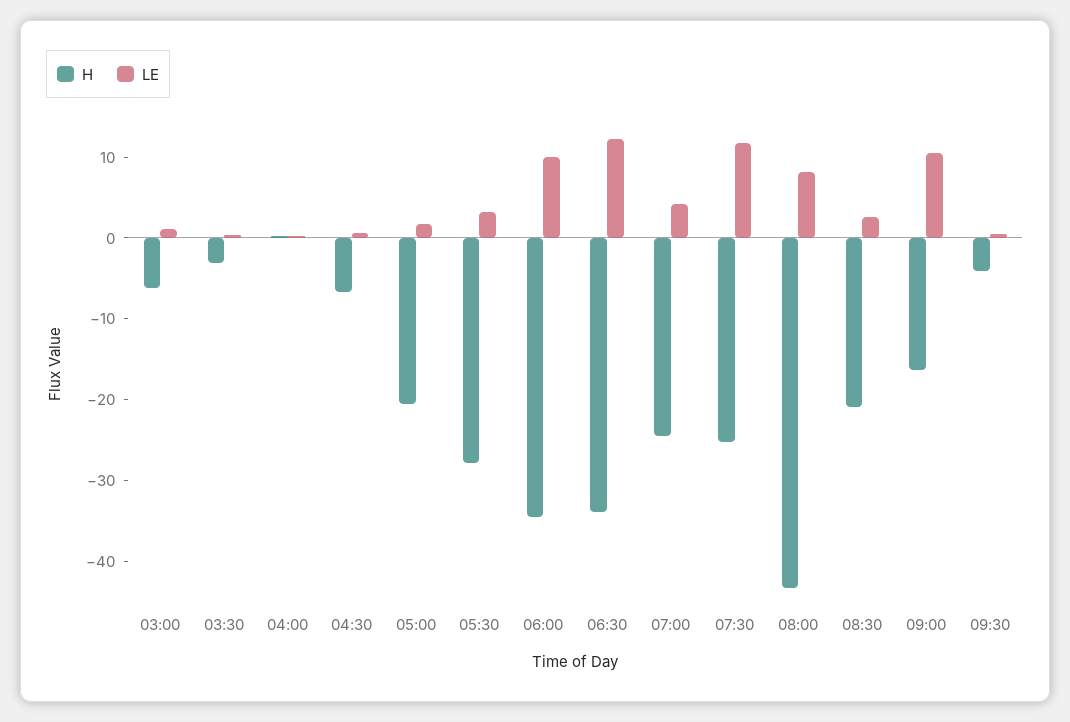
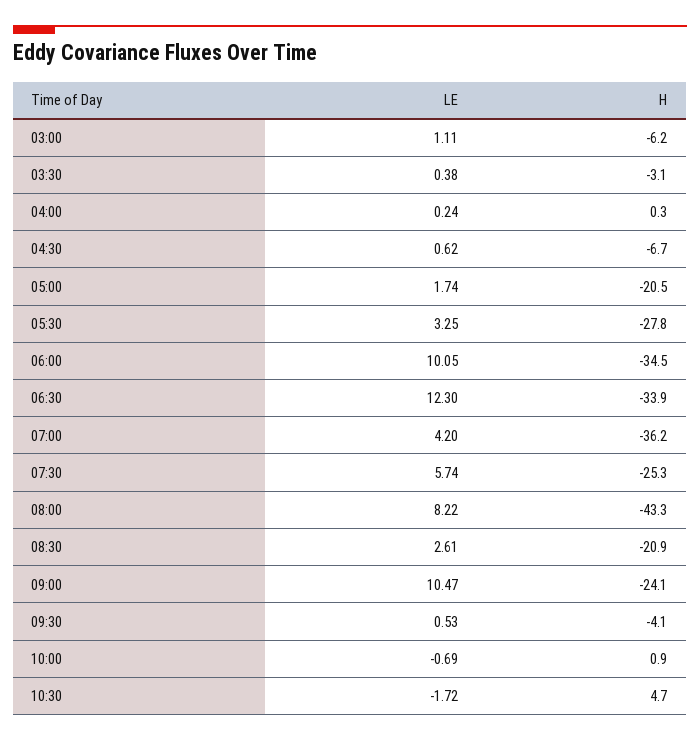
H, 07:00: -24 -> -36.2
LE, 07:30: 12 -> 5.74
H, 09:00: -16 -> -24.1
LE, 10:00: none -> -0.69
H, 10:00: none -> 0.9
LE, 10:30: none -> -1.72
H, 10:30: none -> 4.7

